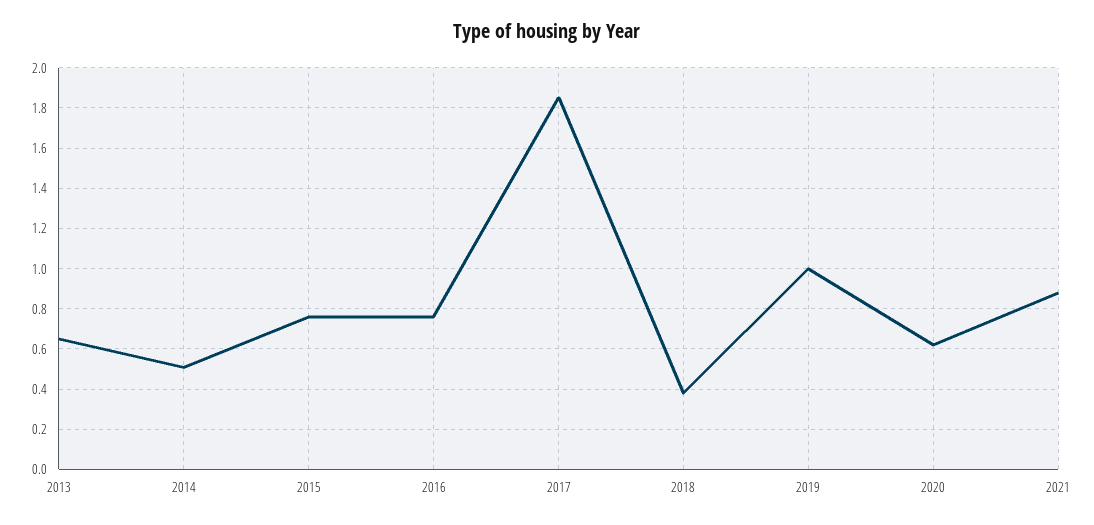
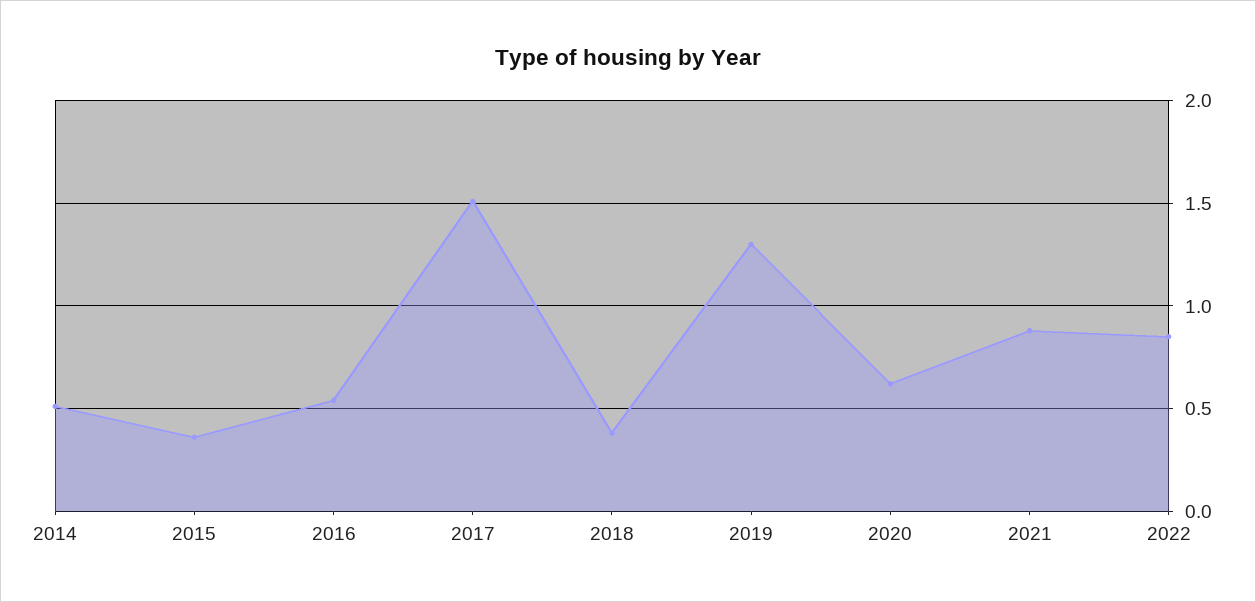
2013: 0.65 -> none
2015: 0.75 -> 0.35
2016: 0.75 -> 0.55
2017: 1.85 -> 1.5
2019: 1 -> 1.3
2022: none -> 0.85

